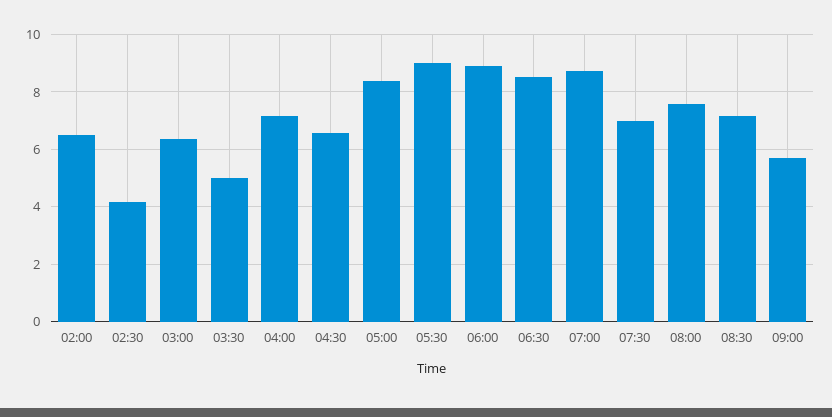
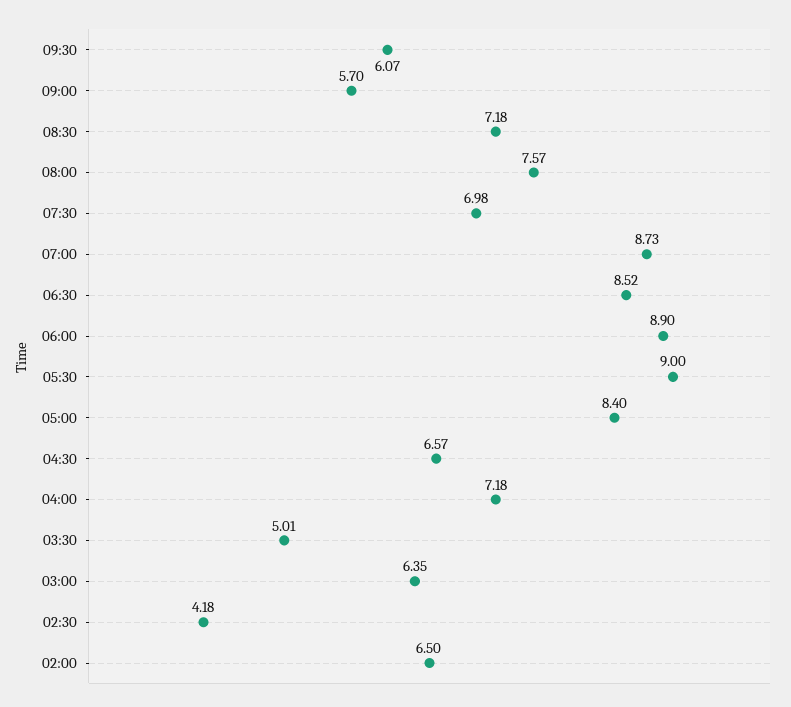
09:30: none -> 6.07

